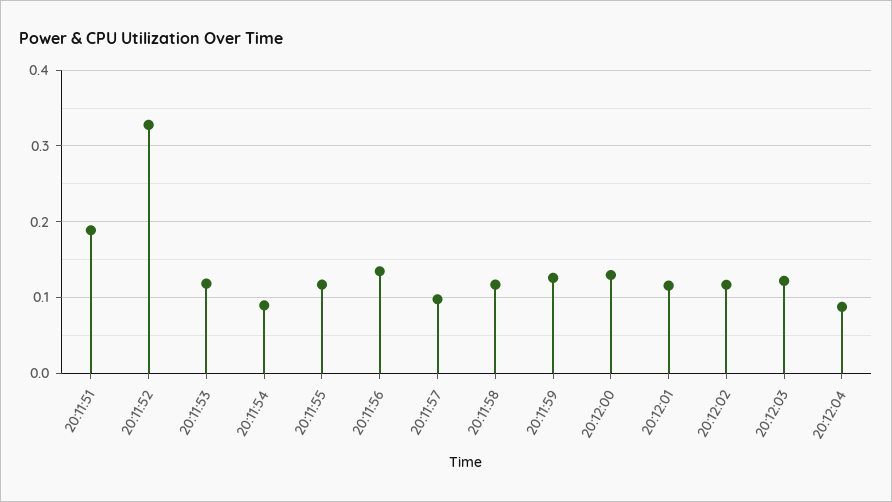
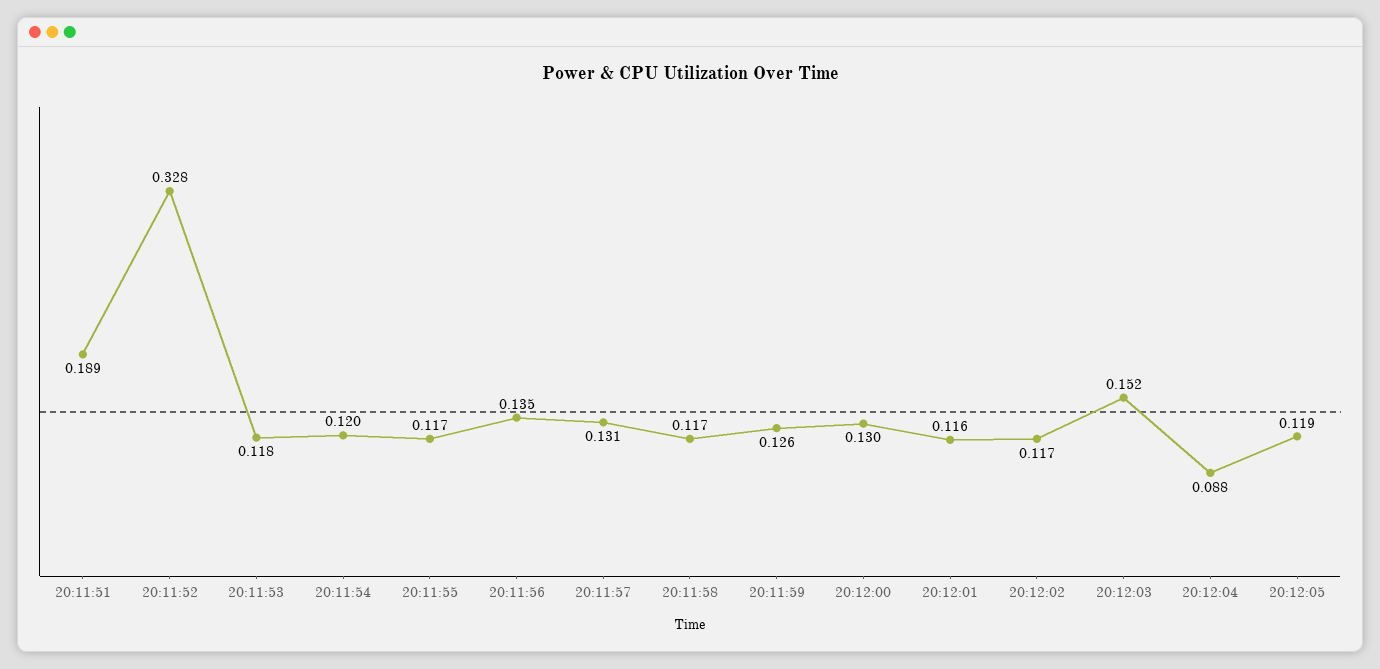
20:11:54: 0.09 -> 0.12
20:11:57: 0.1 -> 0.131
20:12:03: 0.12 -> 0.152
20:12:05: none -> 0.119

